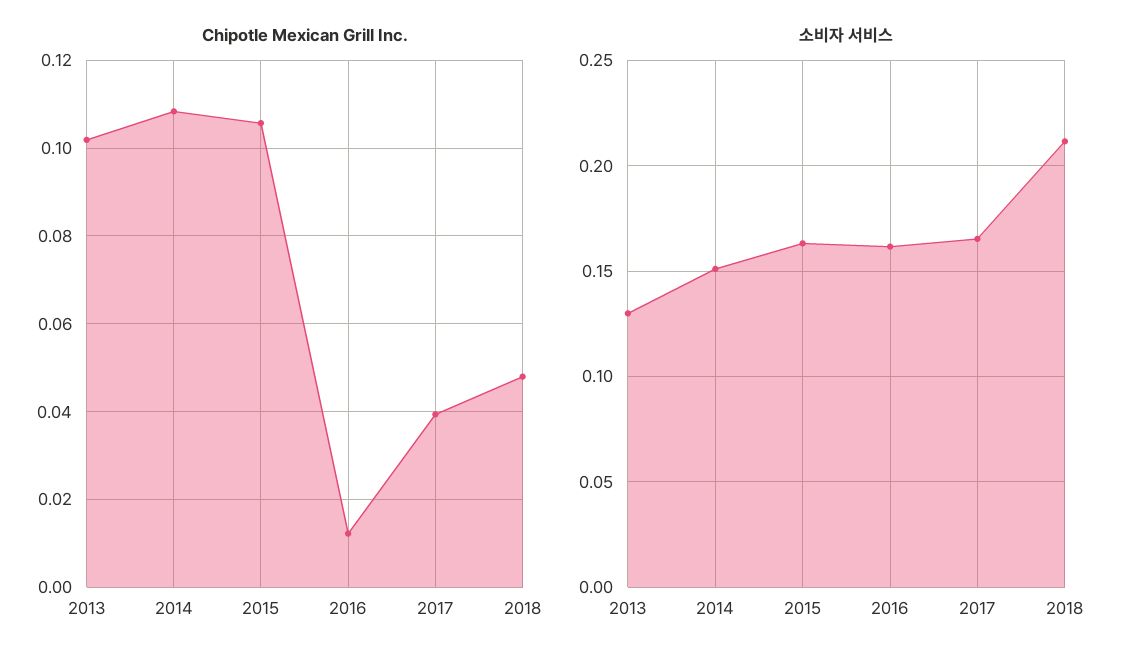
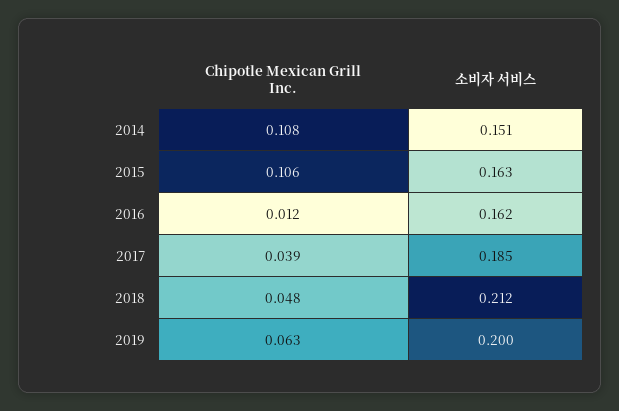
Chipotle Mexican Grill Inc., 2013: 0.102 -> none
소비자 서비스, 2013: 0.13 -> none
소비자 서비스, 2017: 0.165 -> 0.185
Chipotle Mexican Grill Inc., 2019: none -> 0.063
소비자 서비스, 2019: none -> 0.2

